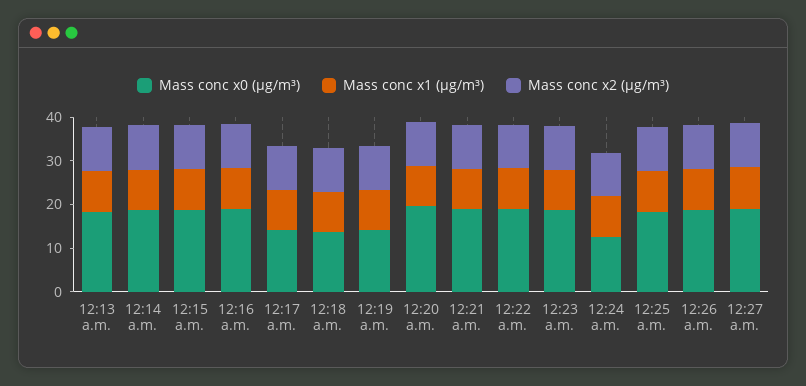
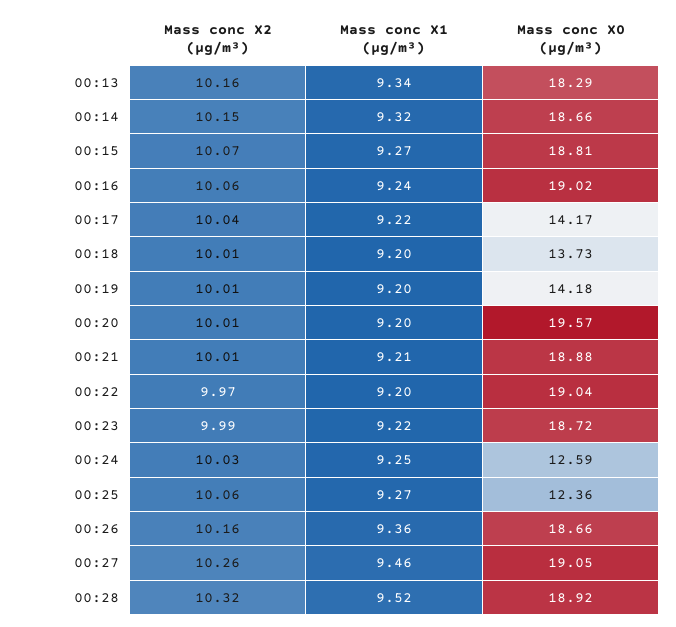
Mass conc x0 (μg/m³), 12:25 a.m.: 18 -> 12.36
Mass conc x2 (μg/m³), 00:28: none -> 10.32
Mass conc x1 (μg/m³), 00:28: none -> 9.52
Mass conc x0 (μg/m³), 00:28: none -> 18.92

